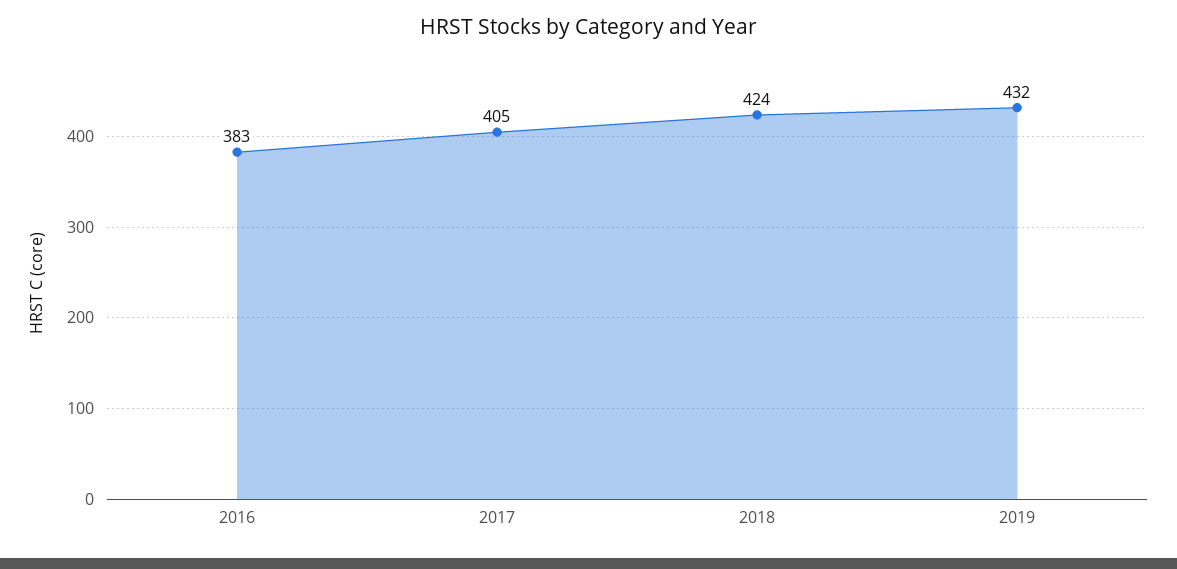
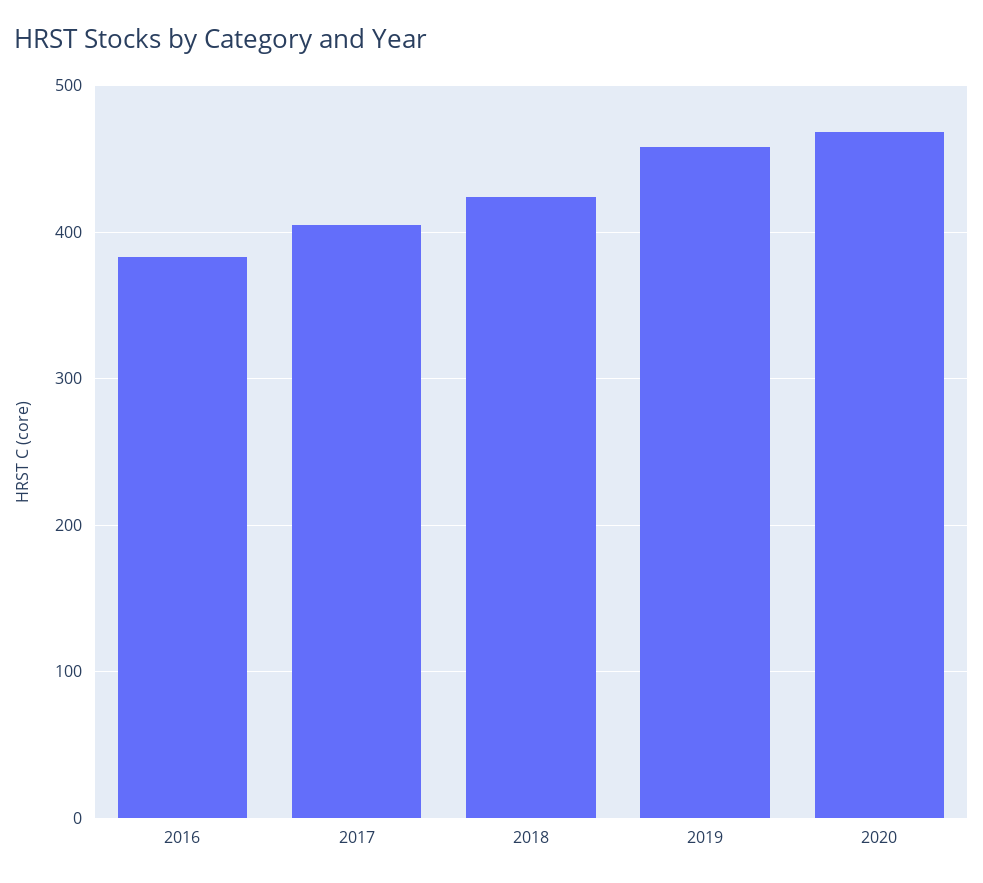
2019: 432 -> 460
2020: none -> 470

